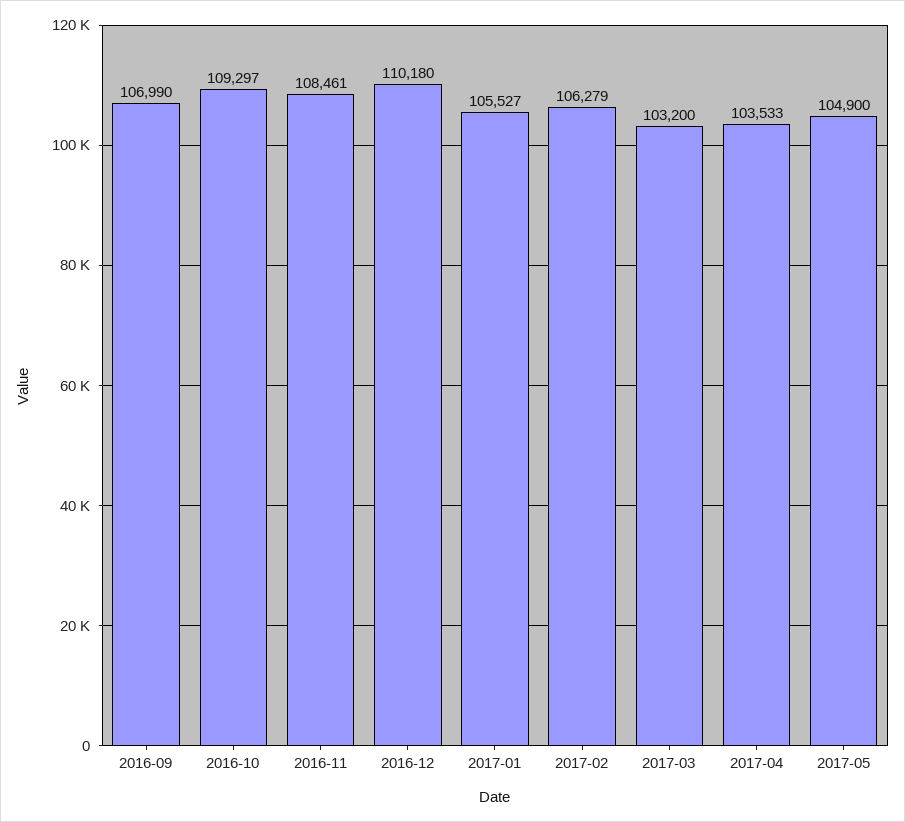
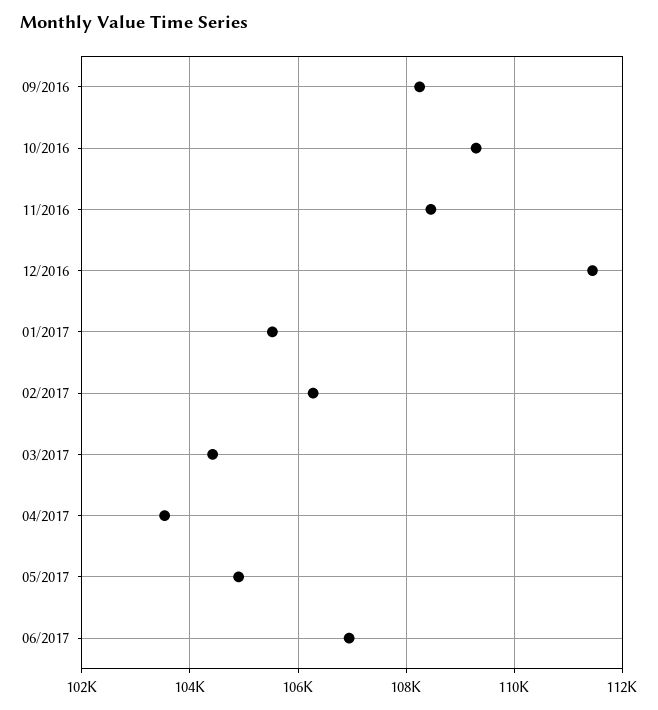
2016-09: 106990 -> 108200
2016-12: 110180 -> 111400
2017-03: 103200 -> 104400
06/2017: none -> 107000

